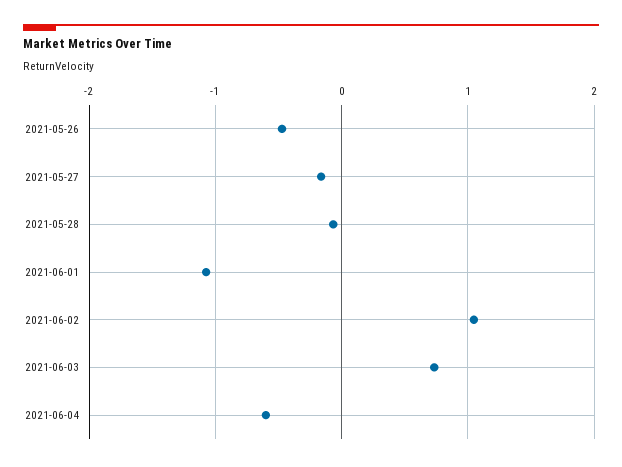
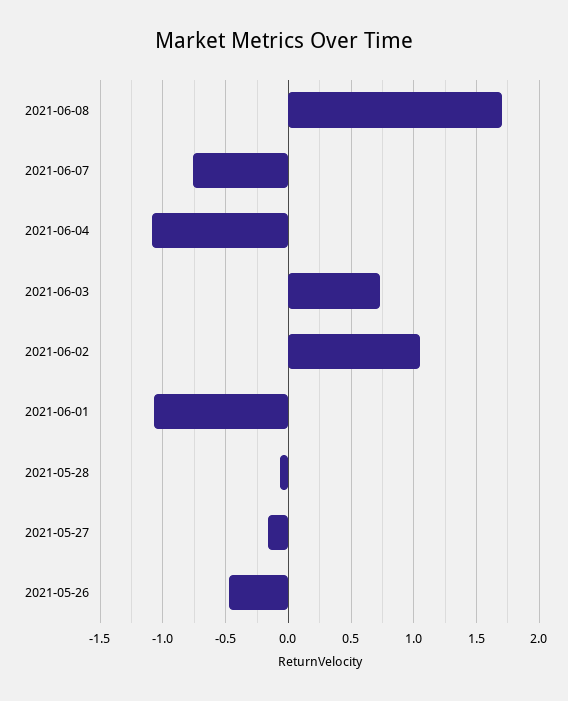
2021-06-04: -0.6 -> -1.1
2021-06-08: none -> 1.7
2021-06-07: none -> -0.75

